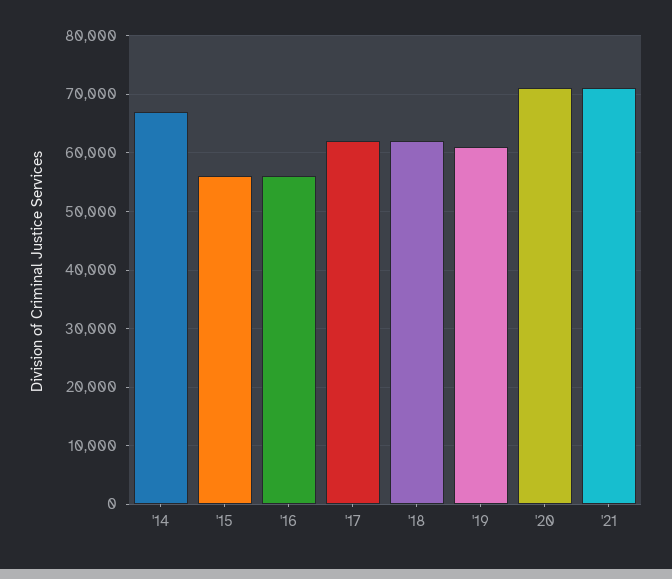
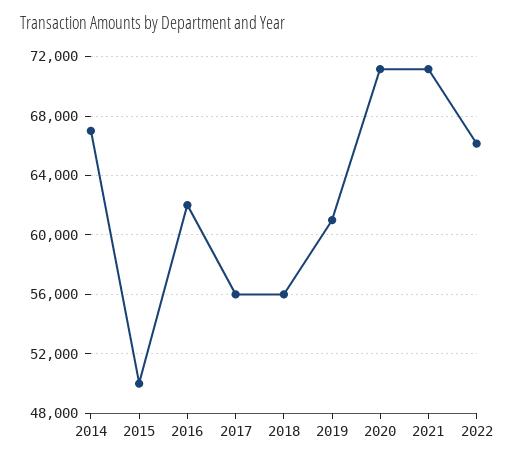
'15: 56000 -> 50000
'16: 56000 -> 62000
'17: 62000 -> 56000
'18: 62000 -> 56000
2022: none -> 66000

